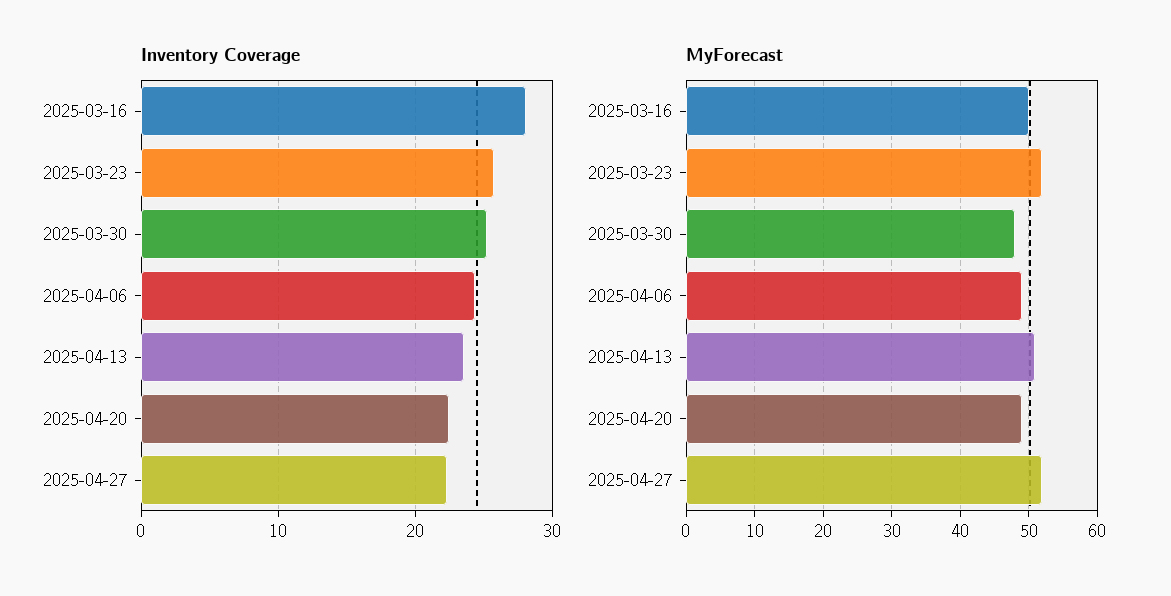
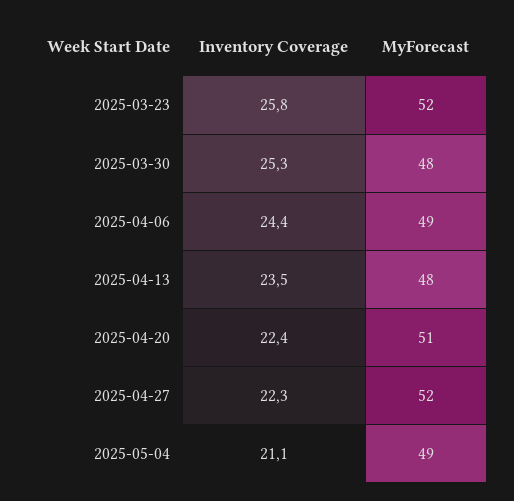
Inventory Coverage, 2025-03-16: 28 -> none
MyForecast, 2025-03-16: 50 -> none
MyForecast, 2025-04-13: 51 -> 48
MyForecast, 2025-04-20: 49 -> 51
Inventory Coverage, 2025-05-04: none -> 21.1
MyForecast, 2025-05-04: none -> 49

